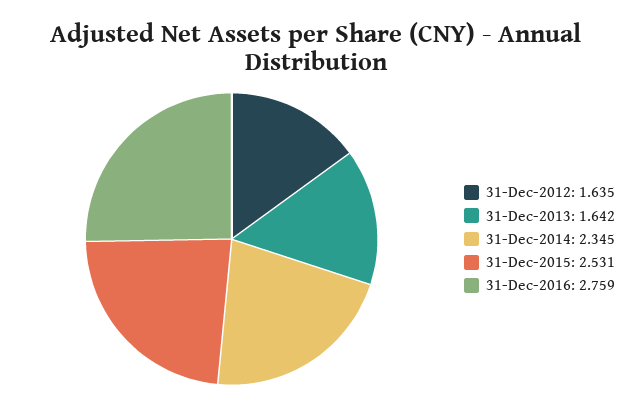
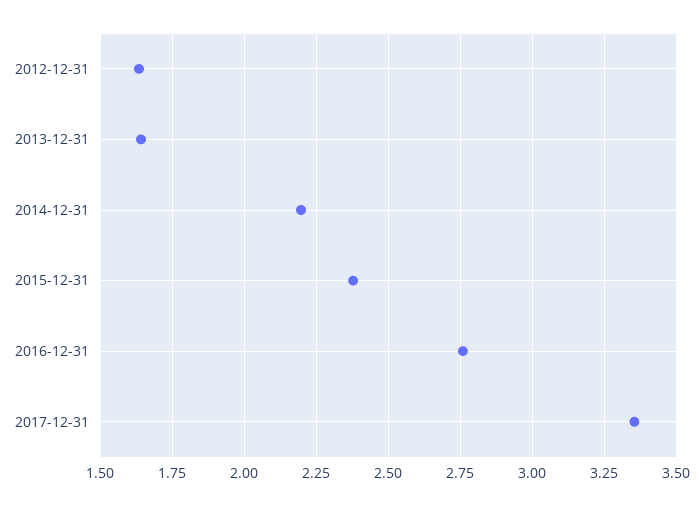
31-Dec-2014: 2.345 -> 2.2
31-Dec-2015: 2.531 -> 2.375
2017-12-31: none -> 3.35

